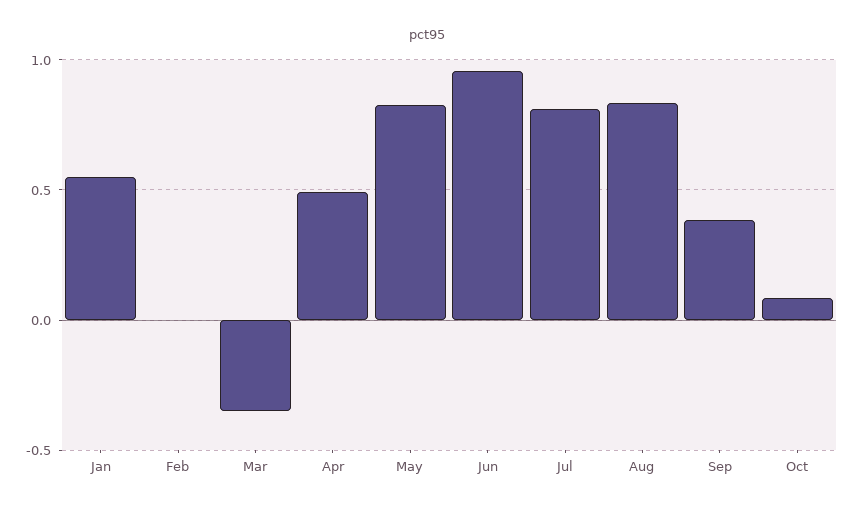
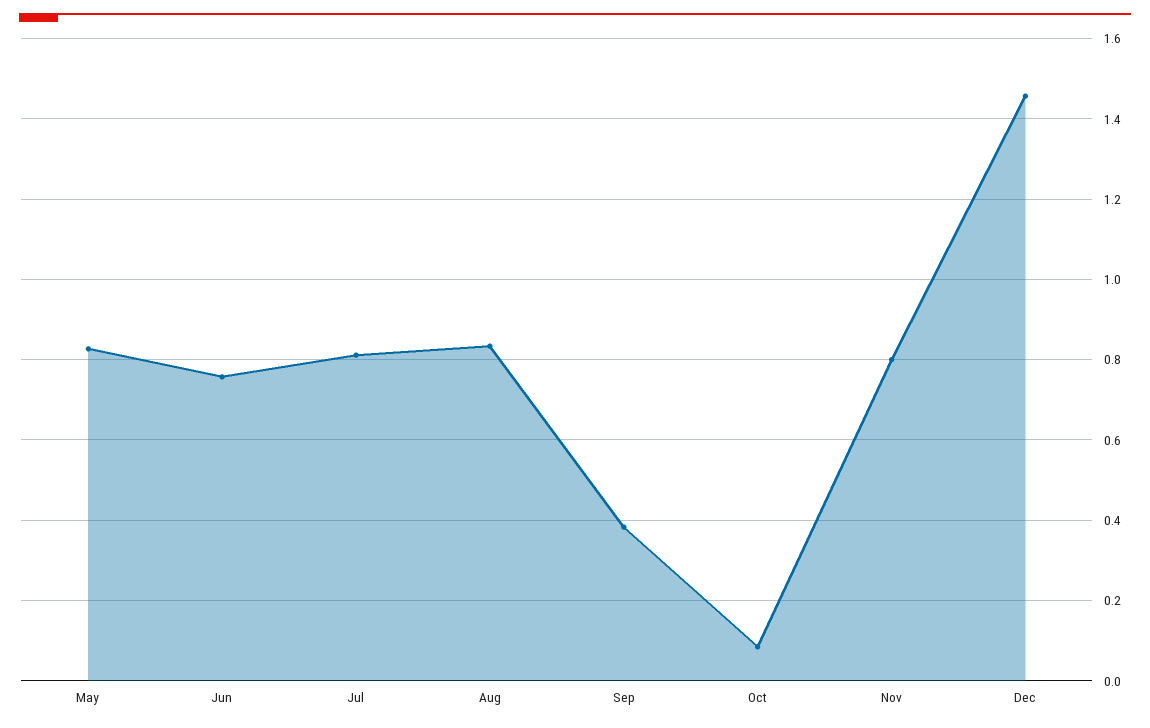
Jan: 0.55 -> none
Feb: 0 -> none
Mar: -0.35 -> none
Apr: 0.5 -> none
Jun: 0.95 -> 0.76
Nov: none -> 0.8
Dec: none -> 1.46

